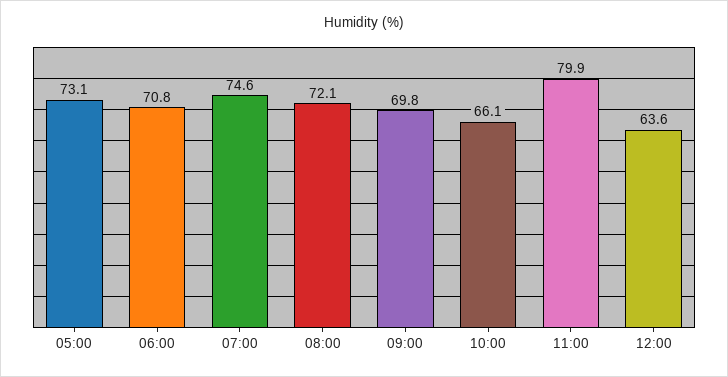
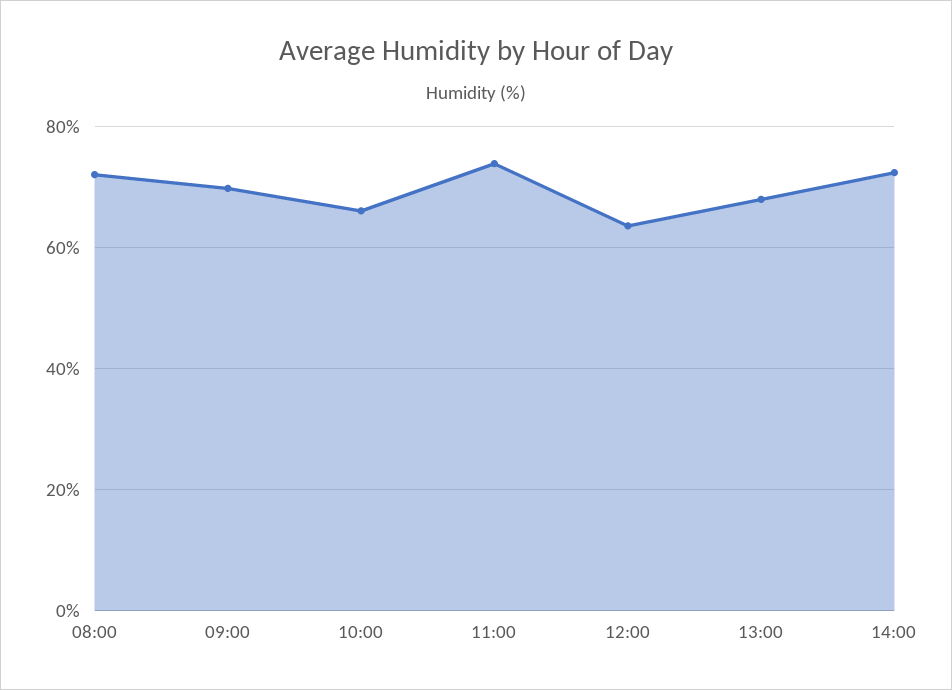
05:00: 73.1 -> none
06:00: 70.8 -> none
07:00: 74.6 -> none
11:00: 79.9 -> 74
13:00: none -> 68
14:00: none -> 72

